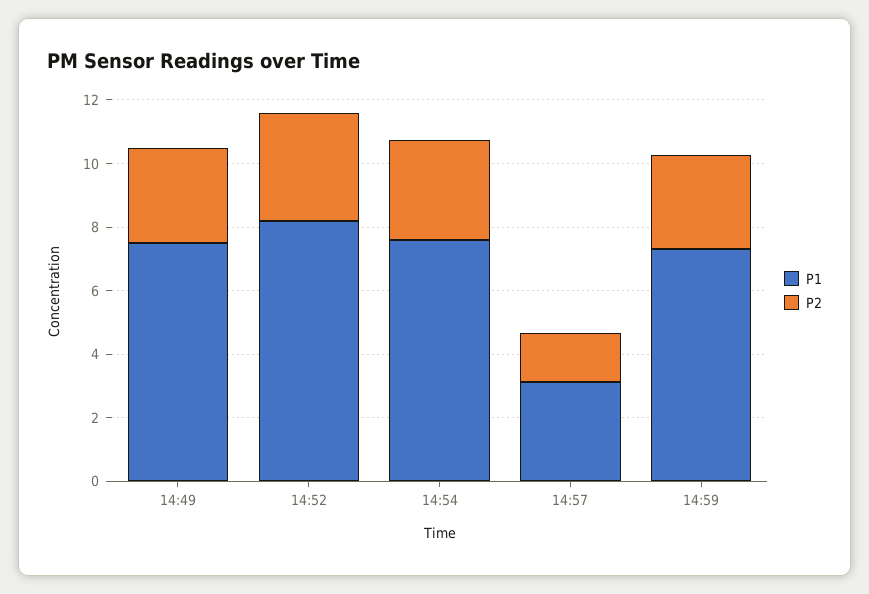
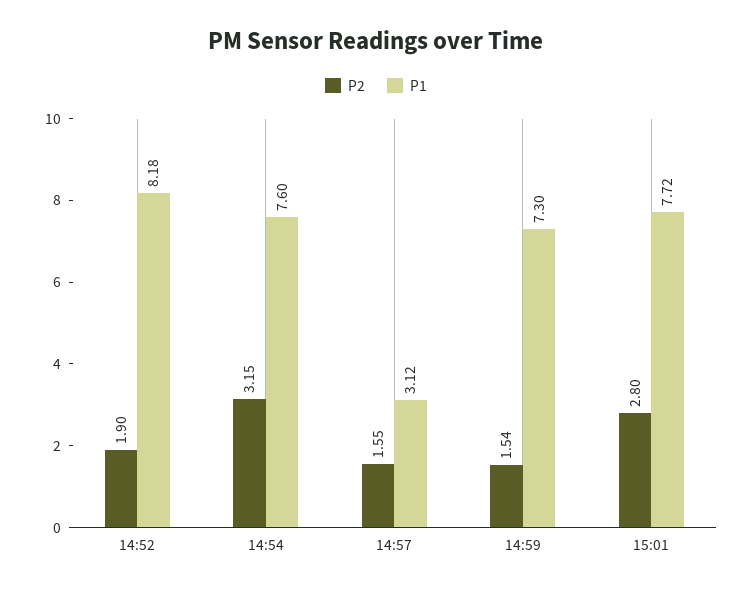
P1, 14:49: 7.5 -> none
P2, 14:49: 3 -> none
P2, 14:52: 3.5 -> 1.9
P2, 14:59: 3 -> 1.54
P2, 15:01: none -> 2.8
P1, 15:01: none -> 7.72

